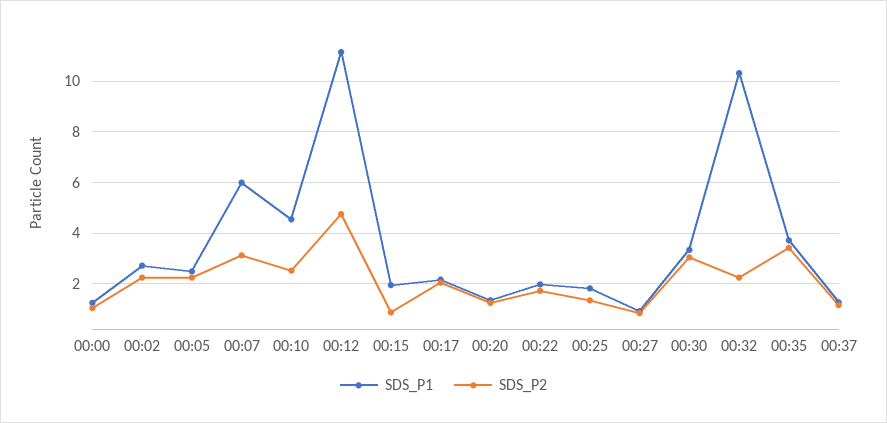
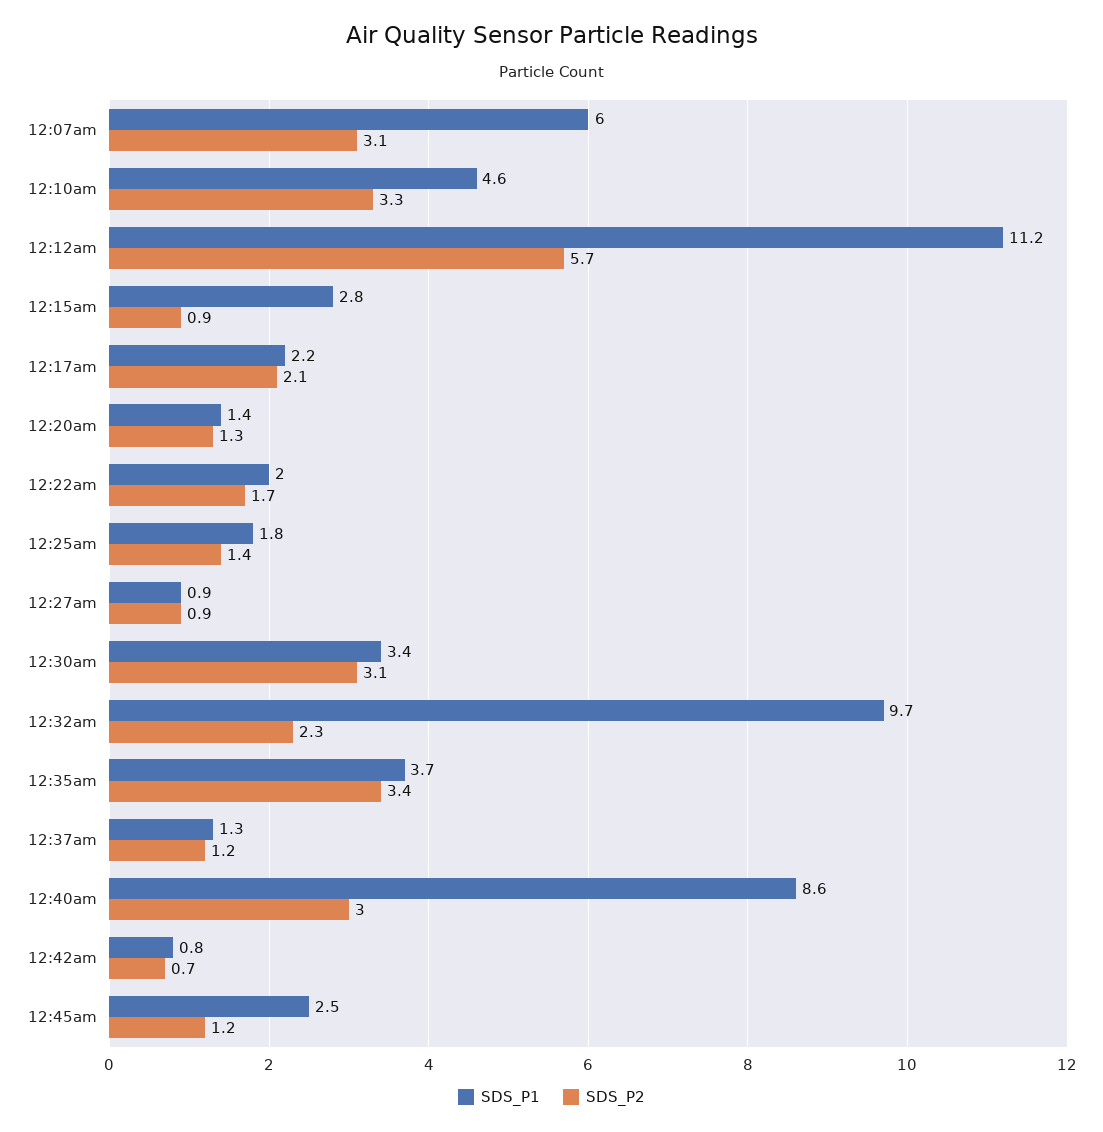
SDS_P1, 00:00: 1.25 -> none
SDS_P2, 00:00: 1 -> none
SDS_P1, 00:02: 2.75 -> none
SDS_P2, 00:02: 2.25 -> none
SDS_P1, 00:05: 2.5 -> none
SDS_P2, 00:05: 2.25 -> none
SDS_P2, 00:10: 2.5 -> 3.3
SDS_P2, 00:12: 4.75 -> 5.7
SDS_P1, 00:15: 2 -> 2.8
SDS_P1, 00:32: 10.25 -> 9.7
SDS_P1, 12:40am: none -> 8.6
SDS_P2, 12:40am: none -> 3
SDS_P1, 12:42am: none -> 0.8
SDS_P2, 12:42am: none -> 0.7
SDS_P1, 12:45am: none -> 2.5
SDS_P2, 12:45am: none -> 1.2

